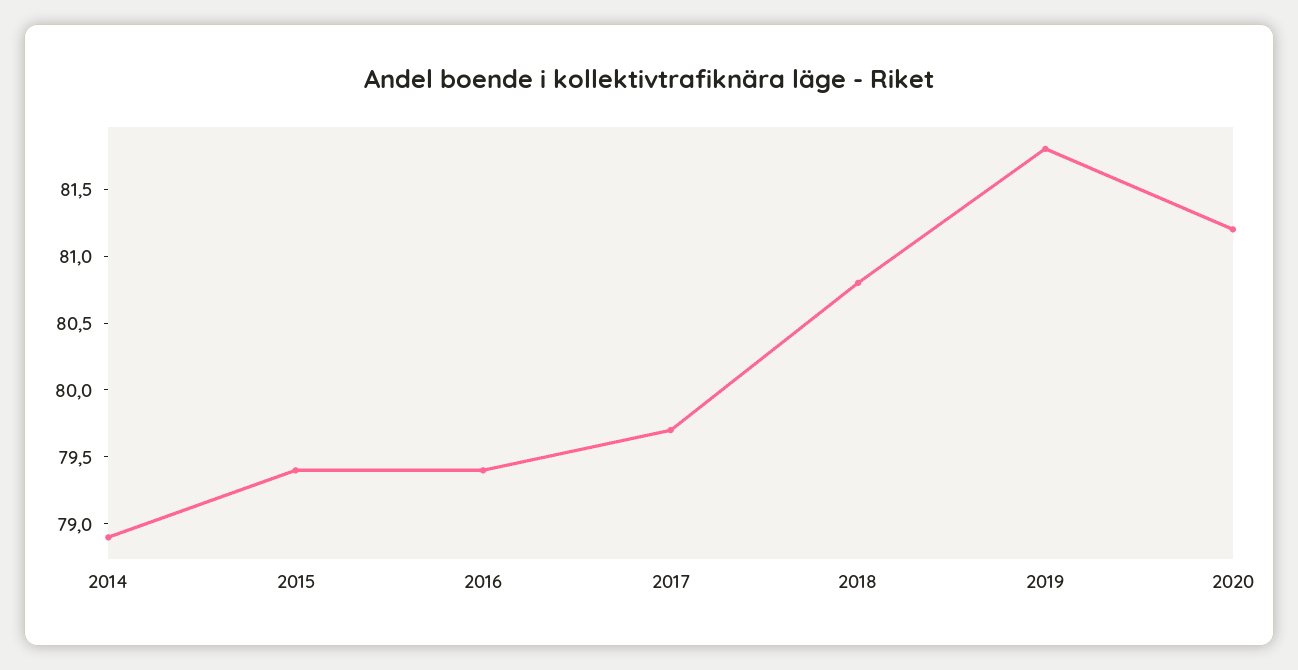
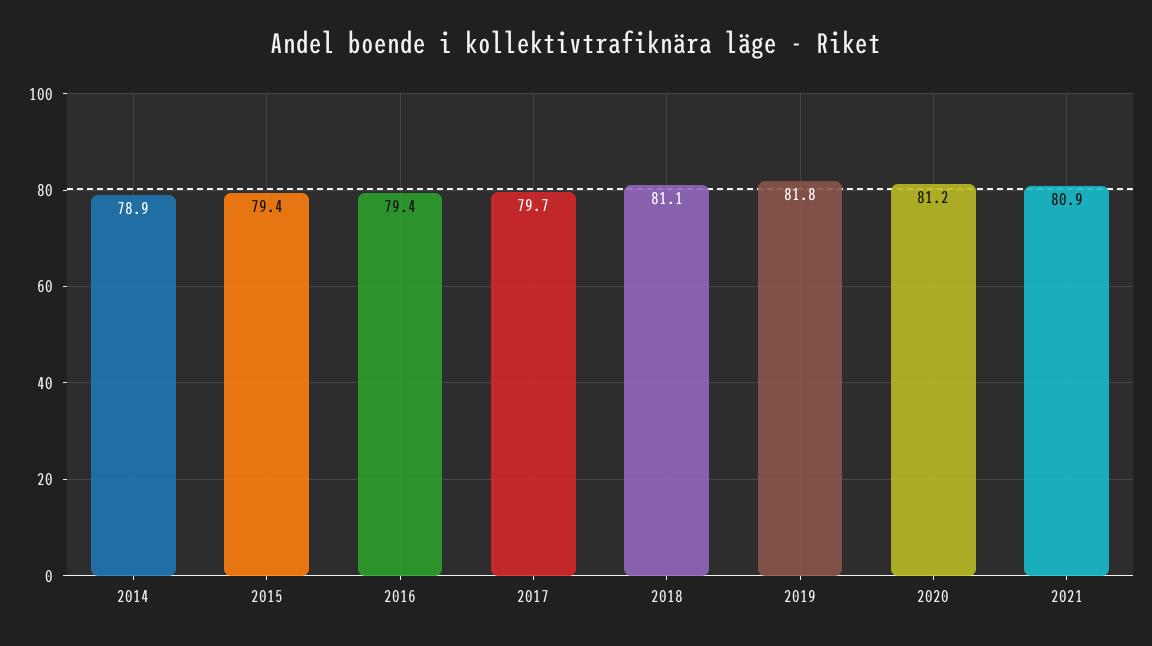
2018: 80.8 -> 81.1
2021: none -> 80.9

